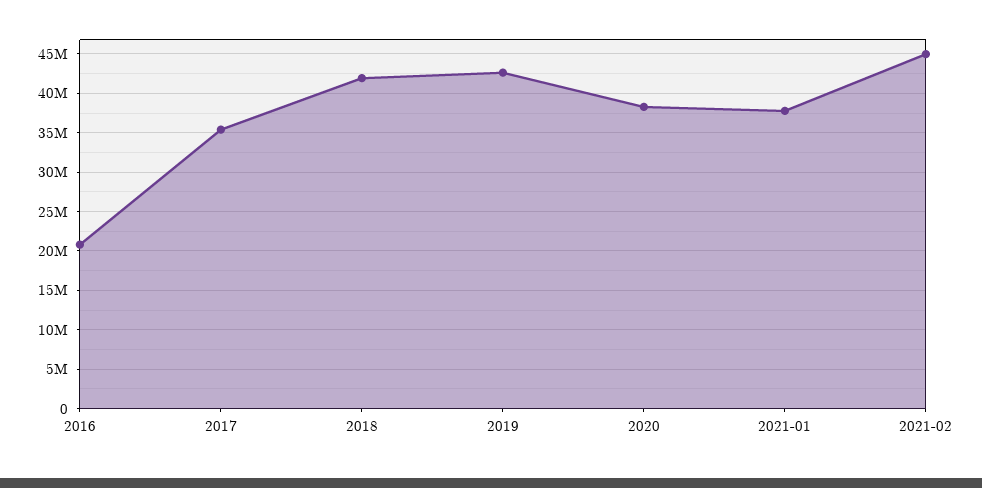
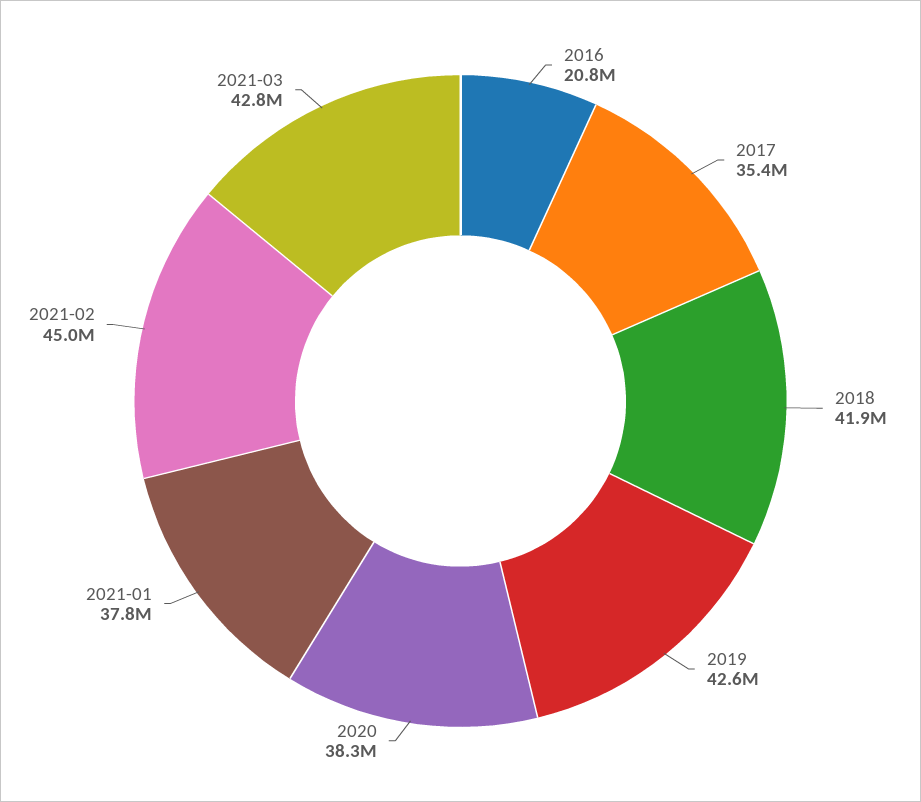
2021-03: none -> 42800000

